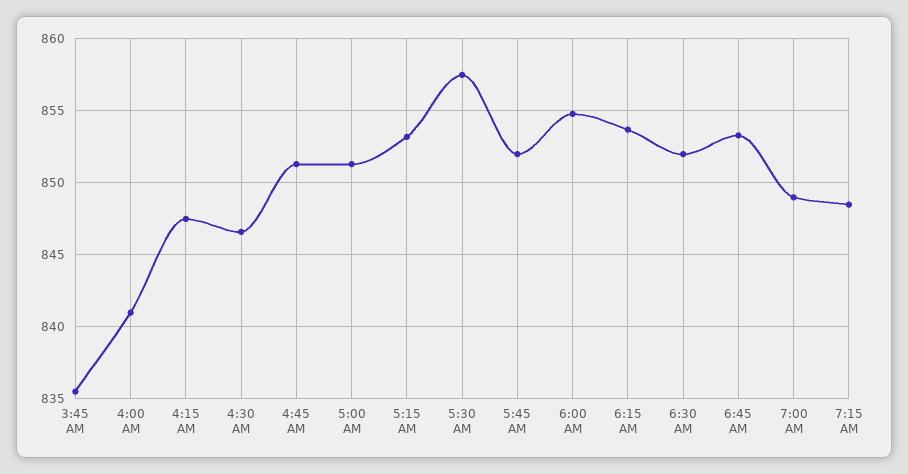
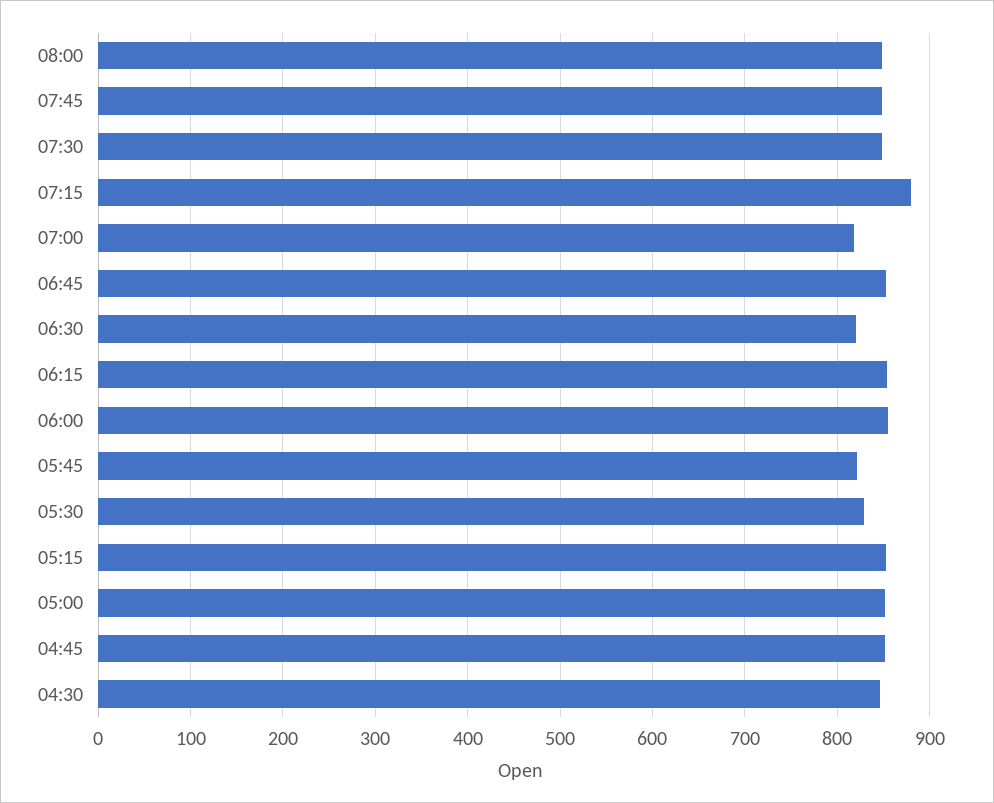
3:45 AM: 835.5 -> none
4:00 AM: 841 -> none
4:15 AM: 847.5 -> none
5:30 AM: 857.5 -> 830
5:45 AM: 852 -> 820
6:30 AM: 852 -> 820
7:00 AM: 849 -> 820
7:15 AM: 848.5 -> 880
08:00: none -> 850
07:45: none -> 850
07:30: none -> 850

